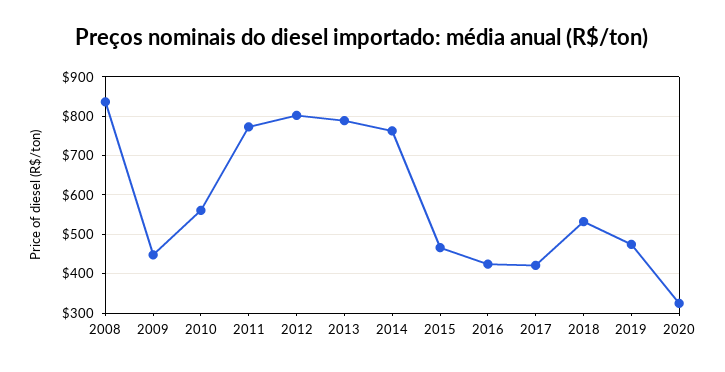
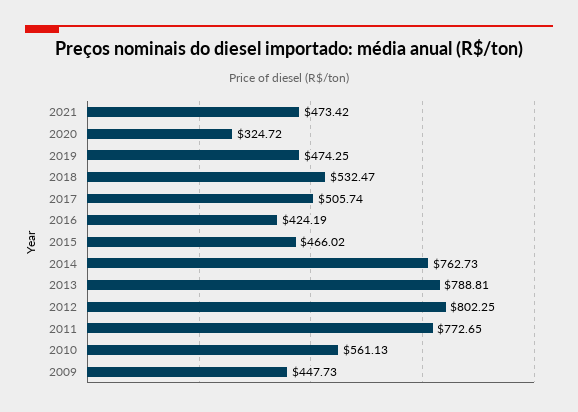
2008: 840 -> none
2017: 420 -> 505.74
2021: none -> 473.42

